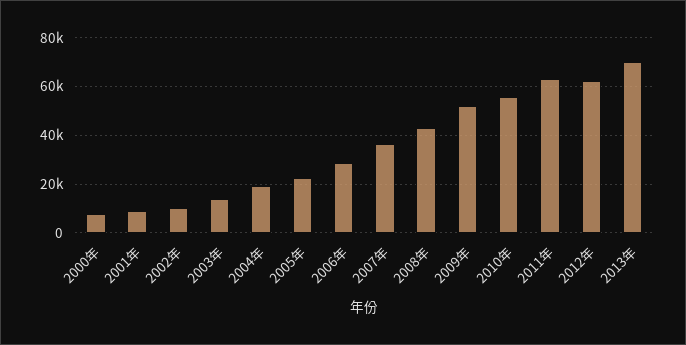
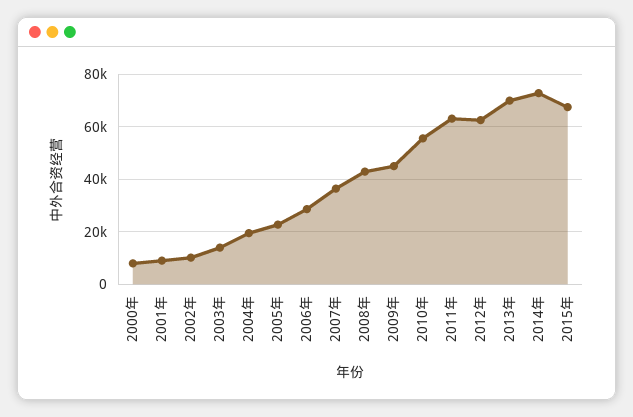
2009年: 52500 -> 45000
2014年: none -> 72500
2015年: none -> 67500

